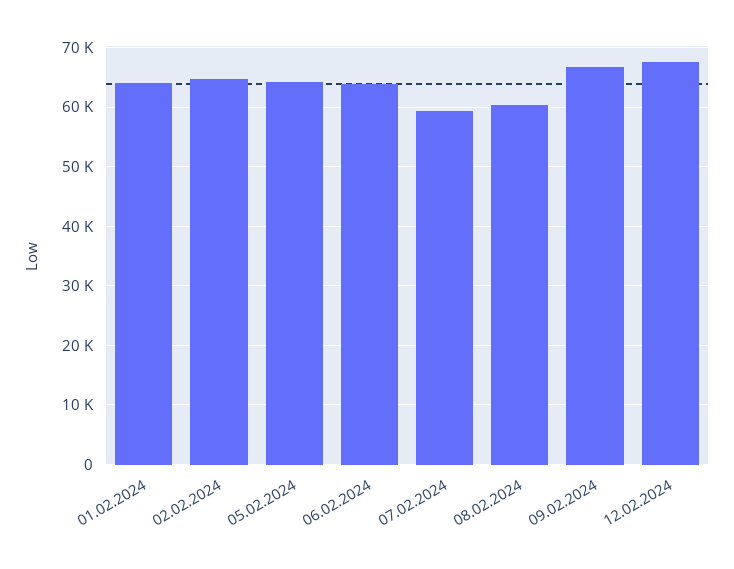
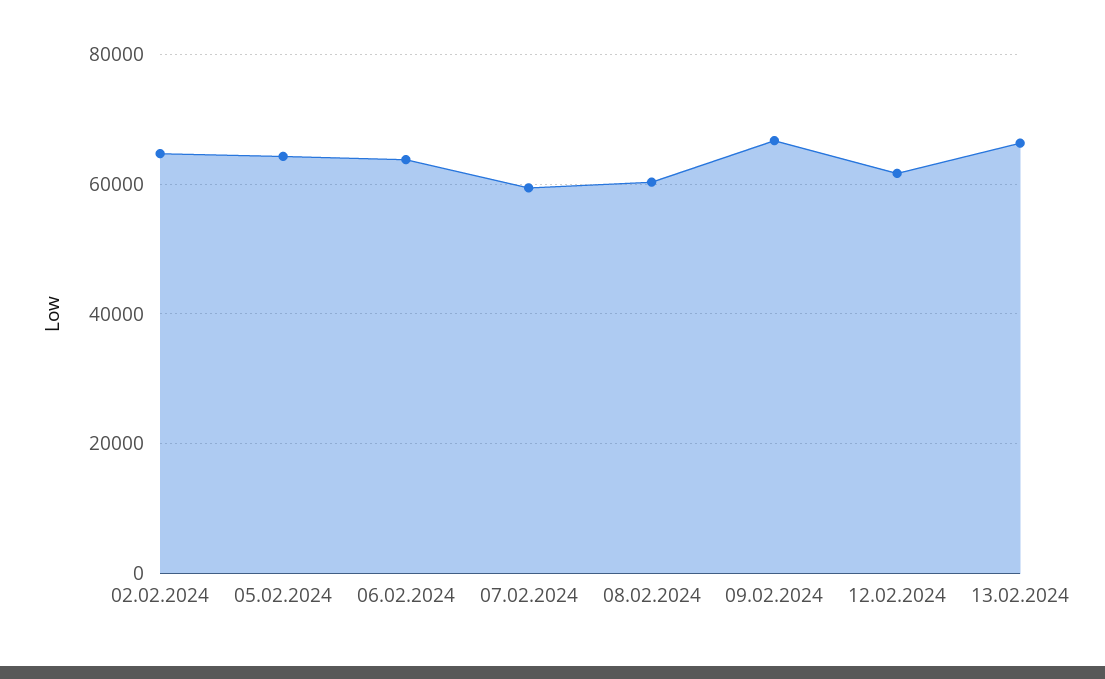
01.02.2024: 64000 -> none
12.02.2024: 68000 -> 62000
13.02.2024: none -> 66000

